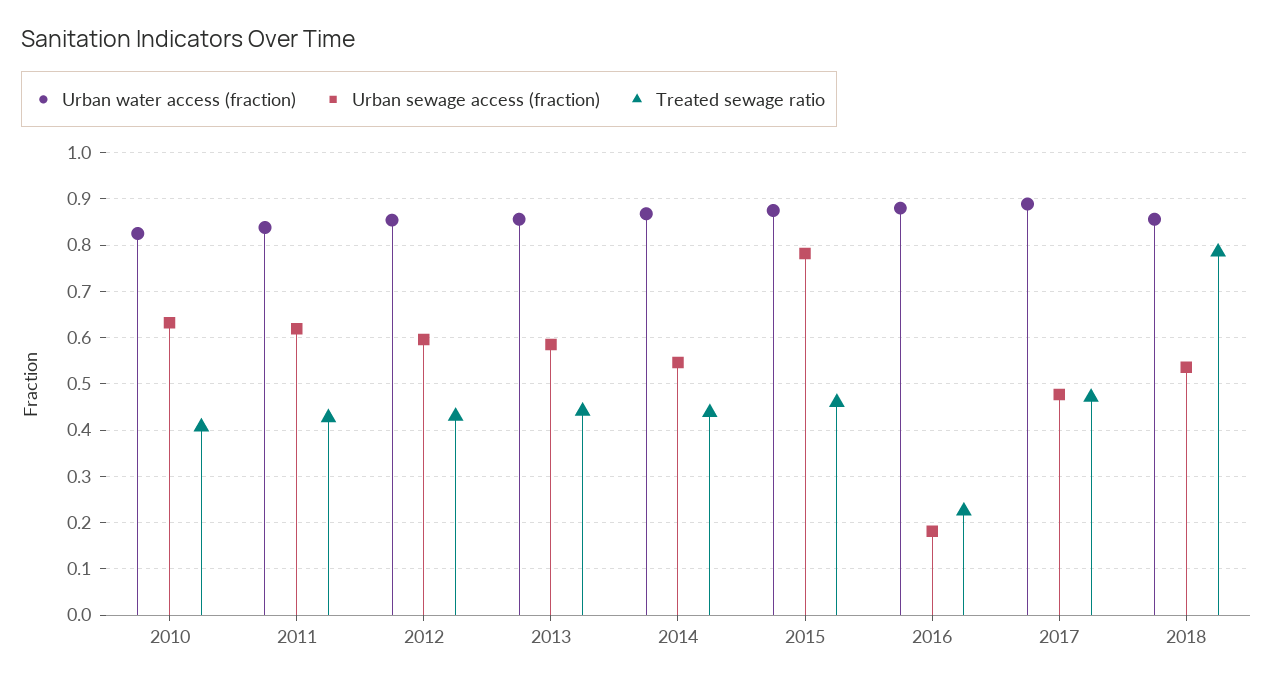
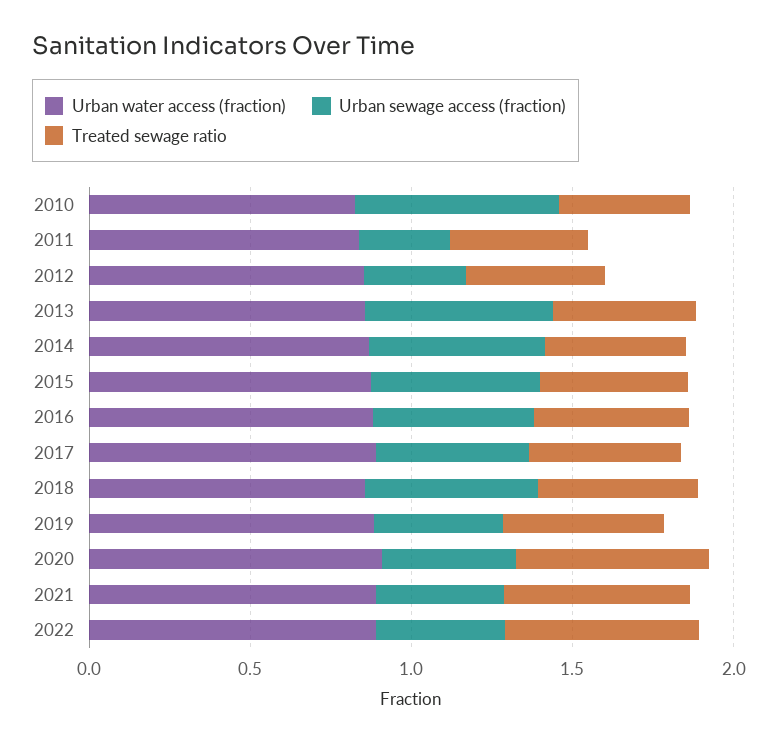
Urban sewage access (fraction), 2011: 0.62 -> 0.3
Urban sewage access (fraction), 2012: 0.6 -> 0.3
Urban sewage access (fraction), 2015: 0.78 -> 0.5
Urban sewage access (fraction), 2016: 0.18 -> 0.5
Treated sewage ratio, 2016: 0.22 -> 0.5
Treated sewage ratio, 2018: 0.78 -> 0.5
Urban water access (fraction), 2019: none -> 0.9
Urban sewage access (fraction), 2019: none -> 0.4
Treated sewage ratio, 2019: none -> 0.5
Urban water access (fraction), 2020: none -> 0.9
Urban sewage access (fraction), 2020: none -> 0.4
Treated sewage ratio, 2020: none -> 0.6
Urban water access (fraction), 2021: none -> 0.9
Urban sewage access (fraction), 2021: none -> 0.4
Treated sewage ratio, 2021: none -> 0.6
Urban water access (fraction), 2022: none -> 0.9
Urban sewage access (fraction), 2022: none -> 0.4
Treated sewage ratio, 2022: none -> 0.6

